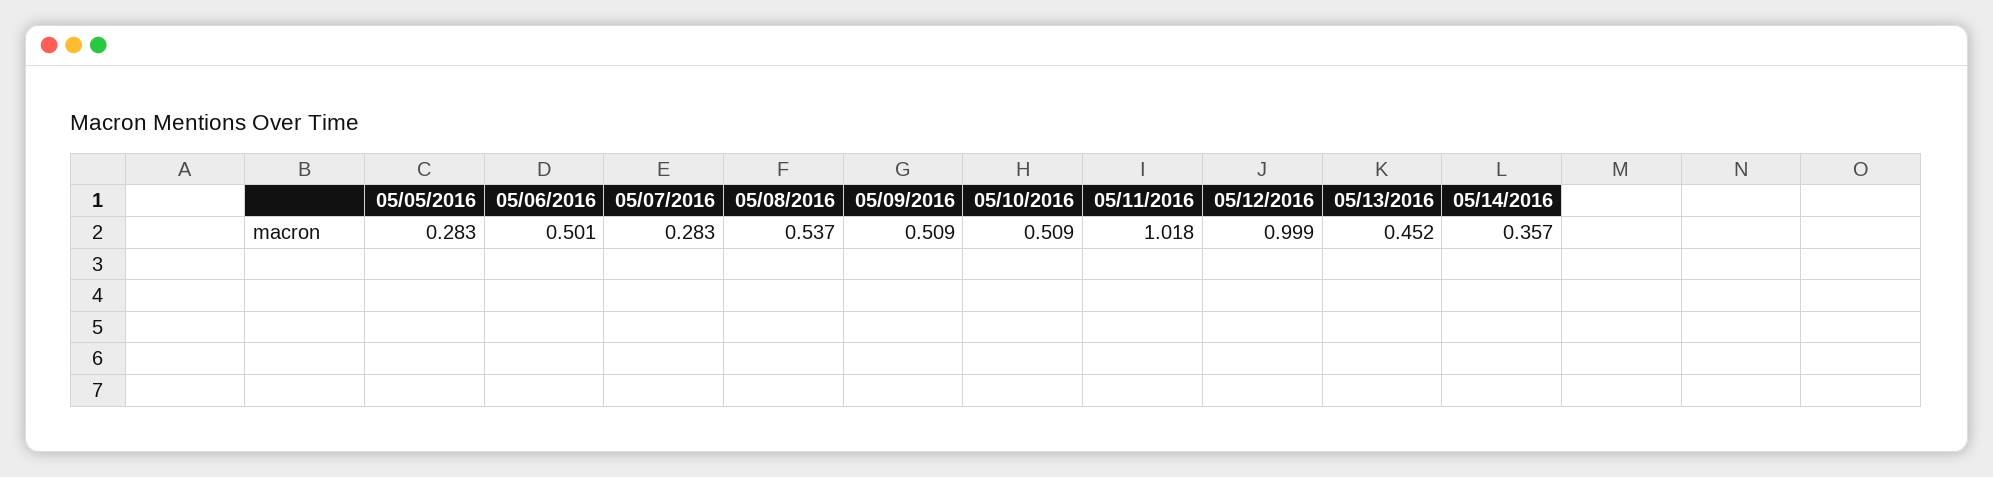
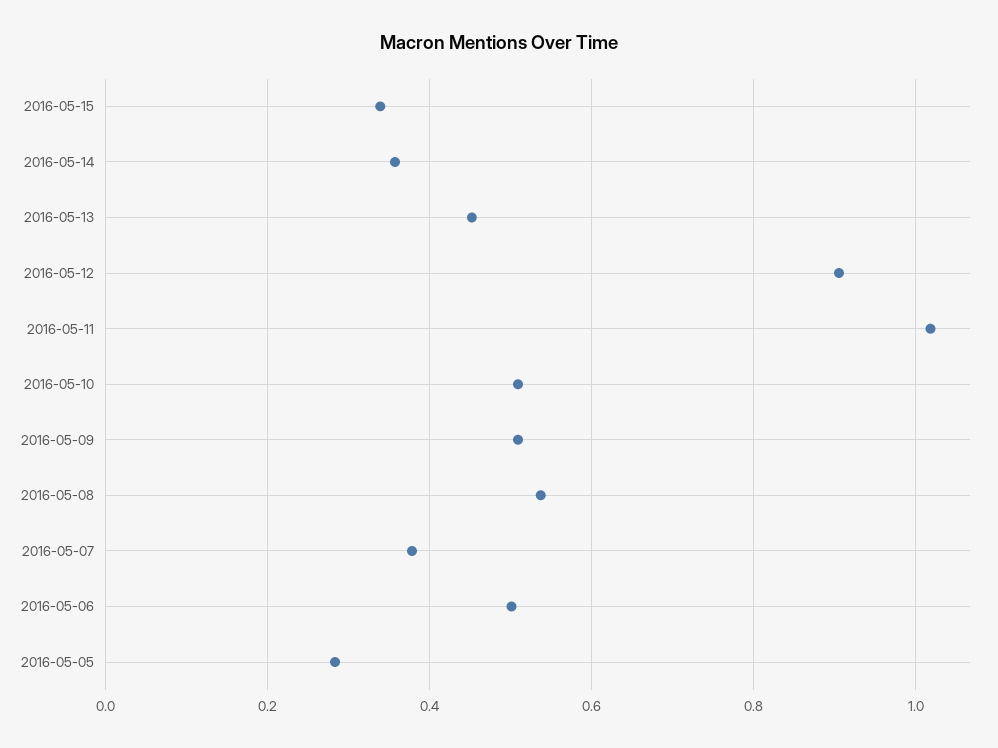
05/07/2016: 0.283 -> 0.38
05/12/2016: 0.999 -> 0.9
2016-05-15: none -> 0.34

